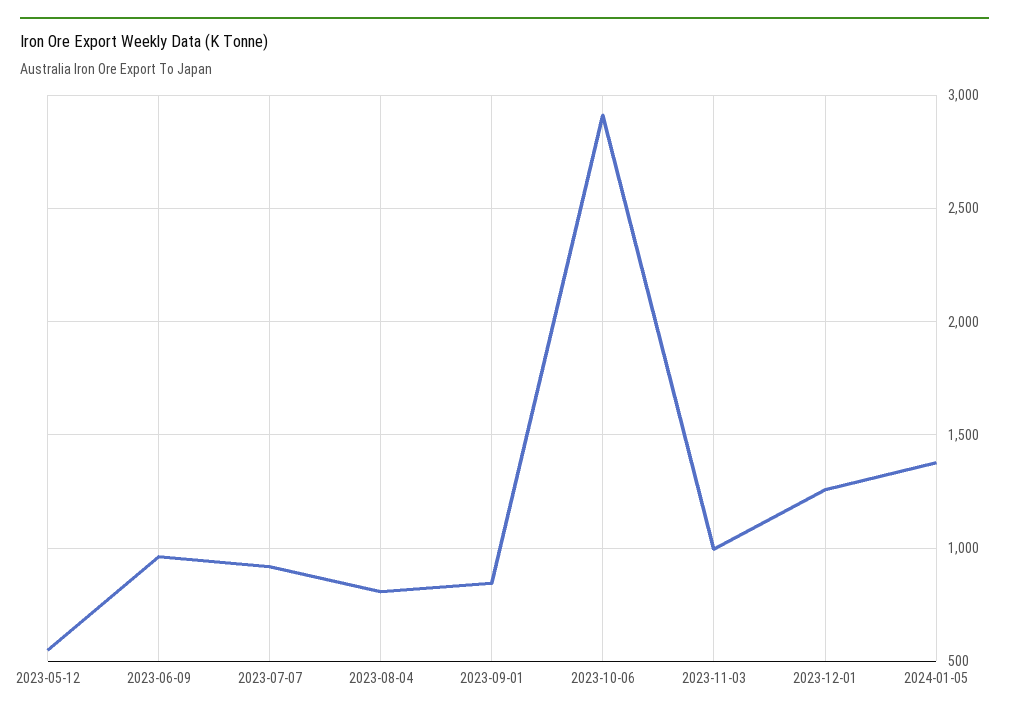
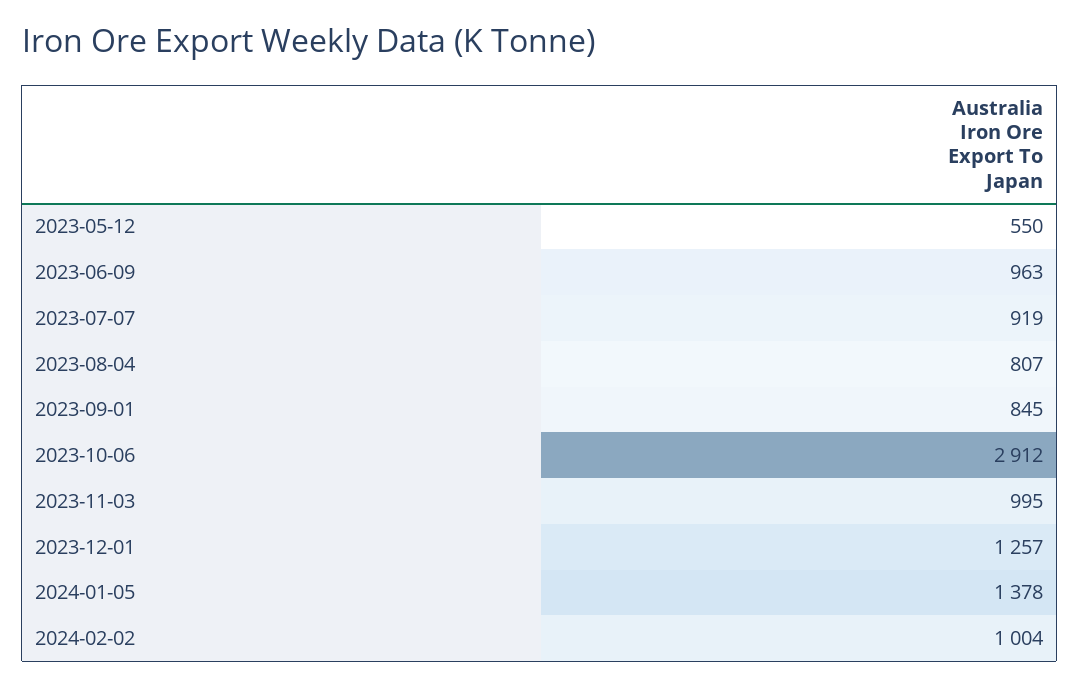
2024-02-02: none -> 1004

